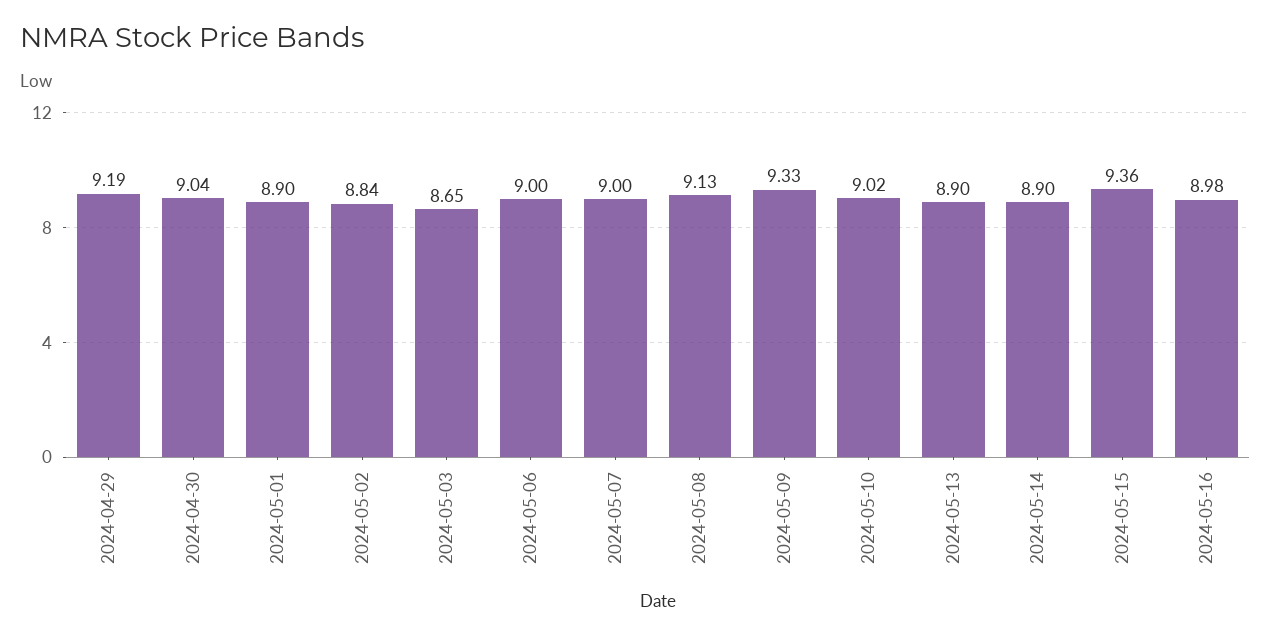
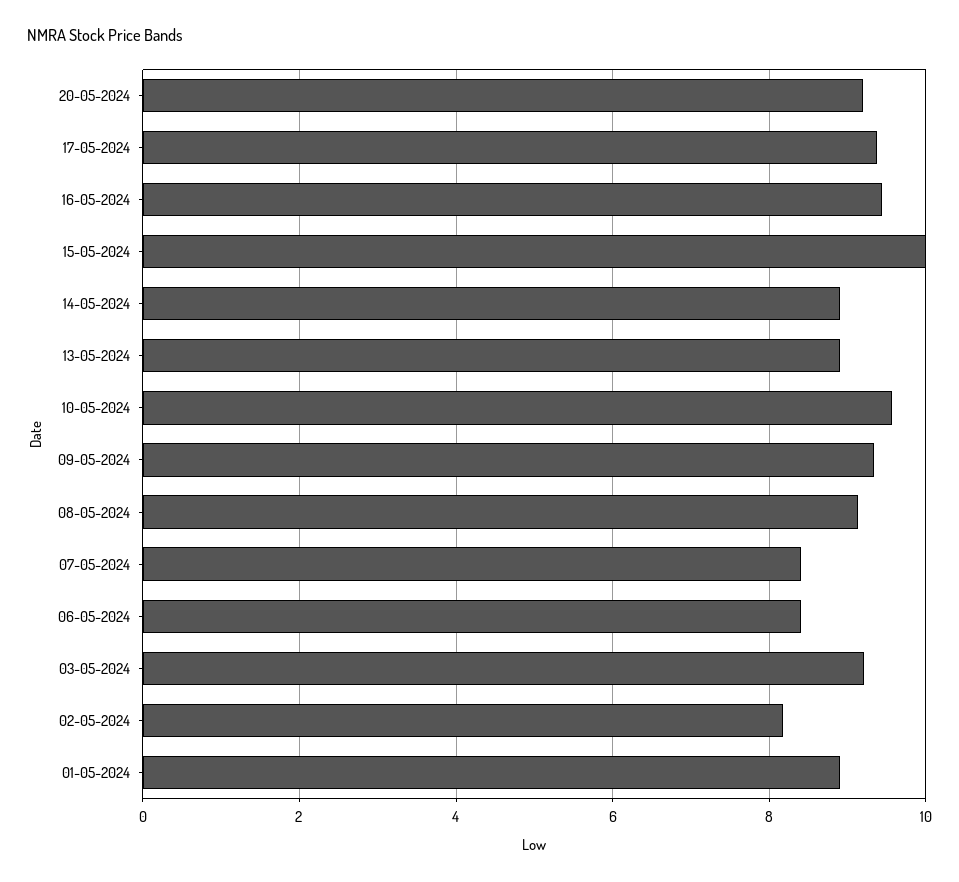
2024-04-29: 9.19 -> none
2024-04-30: 9.04 -> none
2024-05-02: 8.84 -> 8.2
2024-05-03: 8.65 -> 9.2
2024-05-06: 9 -> 8.4
2024-05-07: 9 -> 8.4
2024-05-10: 9.02 -> 9.6
2024-05-15: 9.36 -> 10
2024-05-16: 8.98 -> 9.4
20-05-2024: none -> 9.2
17-05-2024: none -> 9.4

